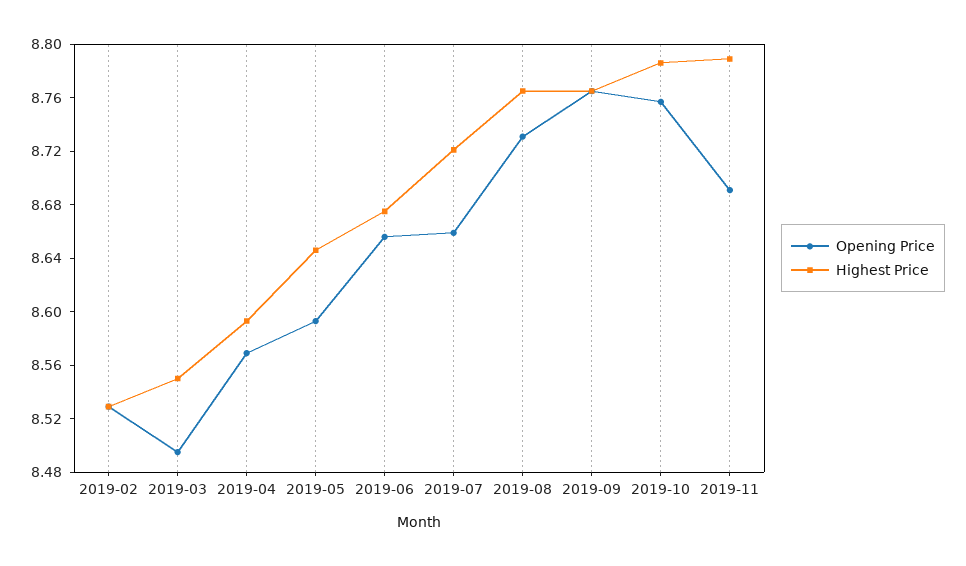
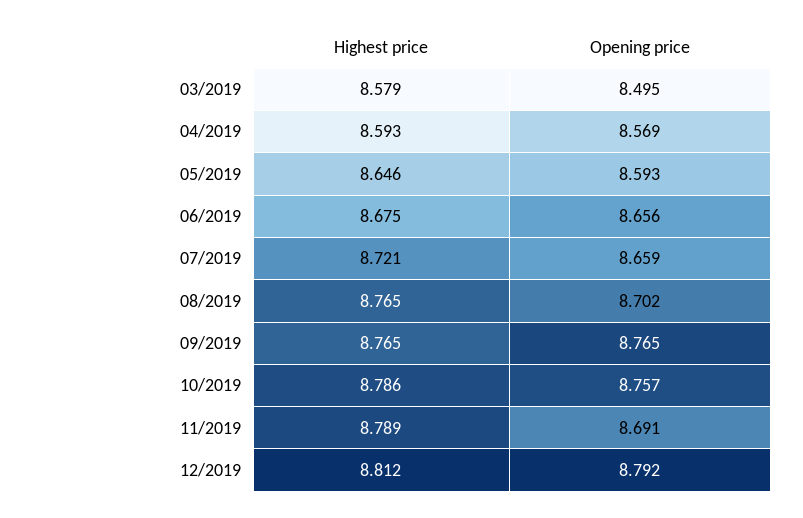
Opening Price, 2019-02: 8.53 -> none
Highest Price, 2019-02: 8.53 -> none
Highest Price, 2019-03: 8.55 -> 8.579
Opening Price, 2019-08: 8.73 -> 8.702
Highest Price, 12/2019: none -> 8.812
Opening Price, 12/2019: none -> 8.792

